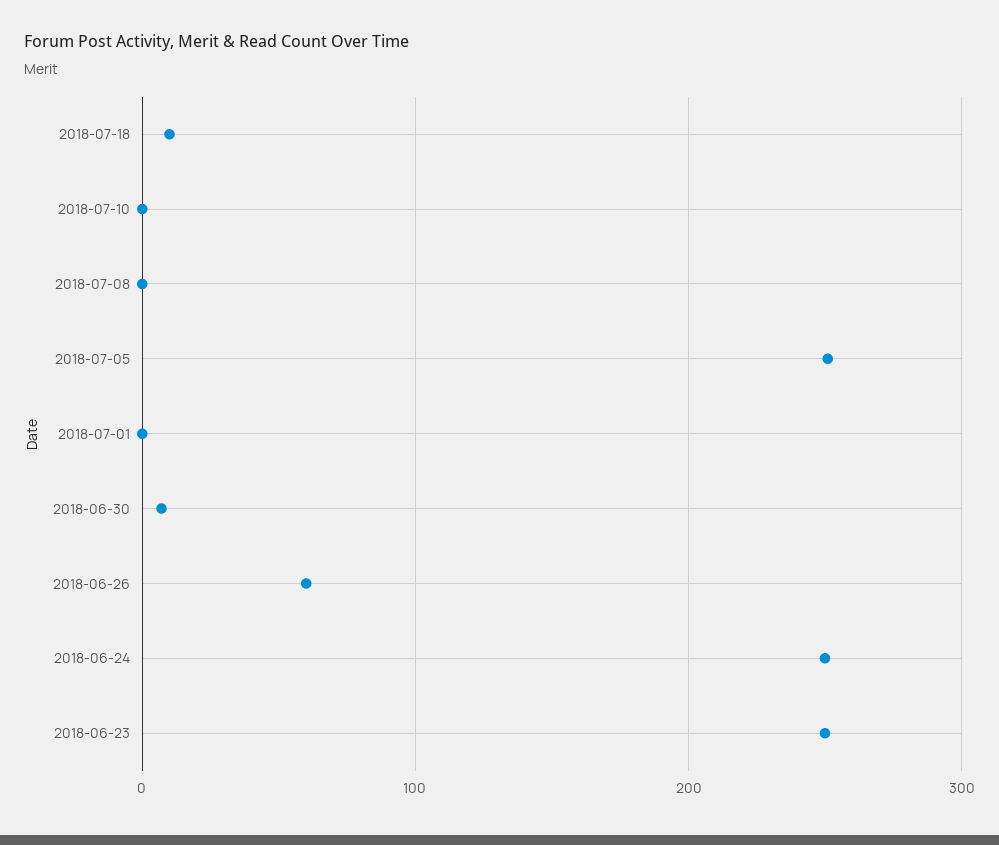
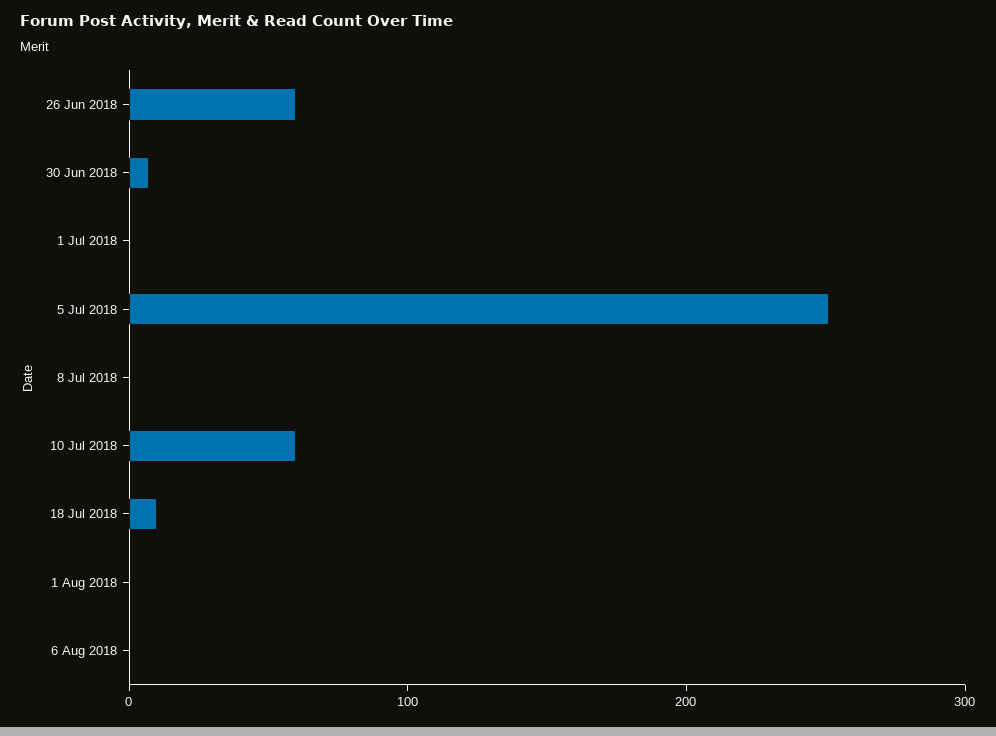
2018-07-10: 0 -> 60
2018-06-24: 250 -> none
2018-06-23: 250 -> none
1 Aug 2018: none -> 0
6 Aug 2018: none -> 0

